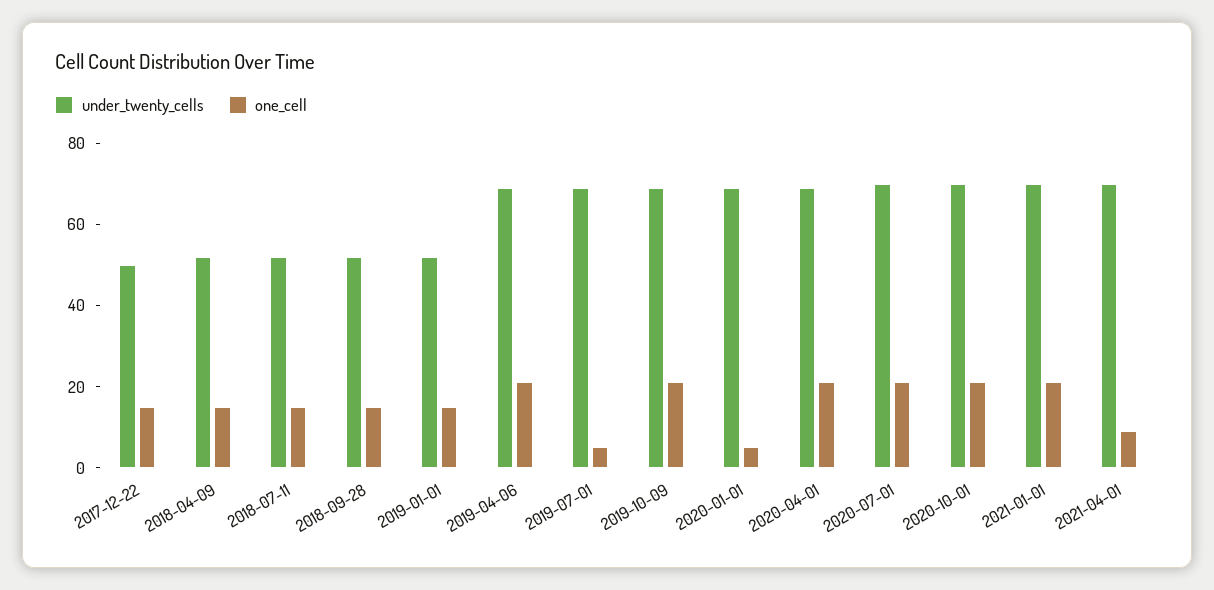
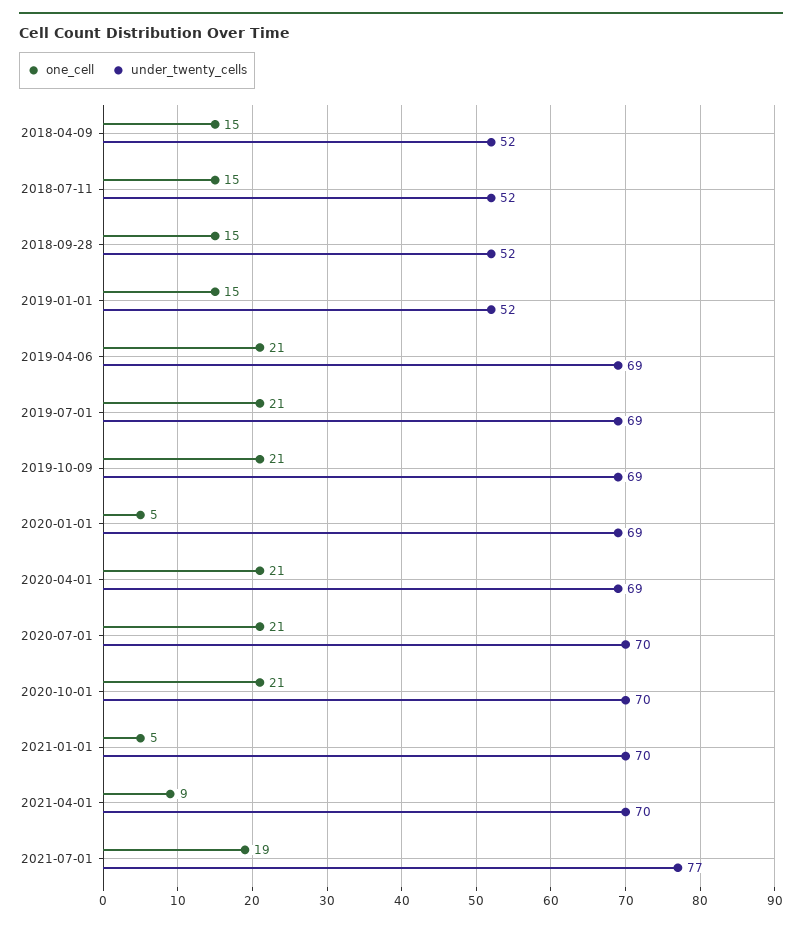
under_twenty_cells, 2017-12-22: 50 -> none
one_cell, 2017-12-22: 15 -> none
one_cell, 2019-07-01: 5 -> 21
one_cell, 2021-01-01: 20 -> 5
one_cell, 2021-07-01: none -> 19
under_twenty_cells, 2021-07-01: none -> 77

